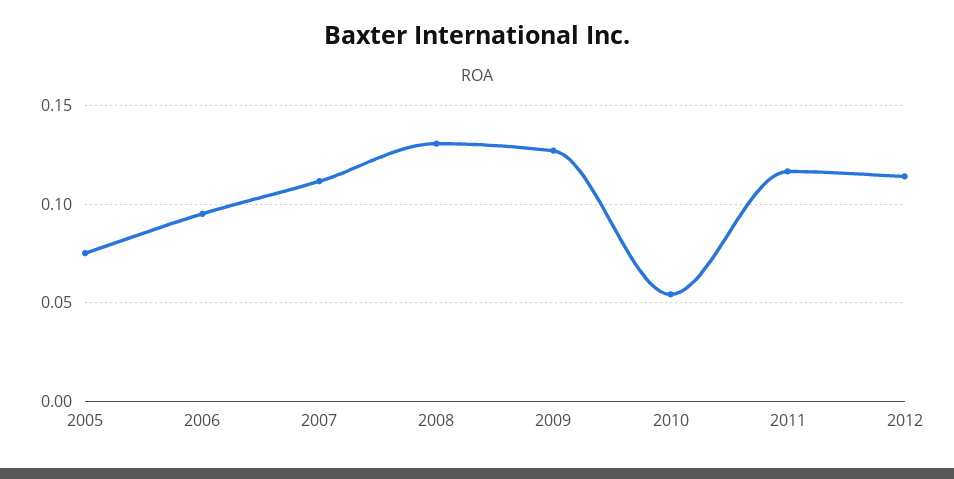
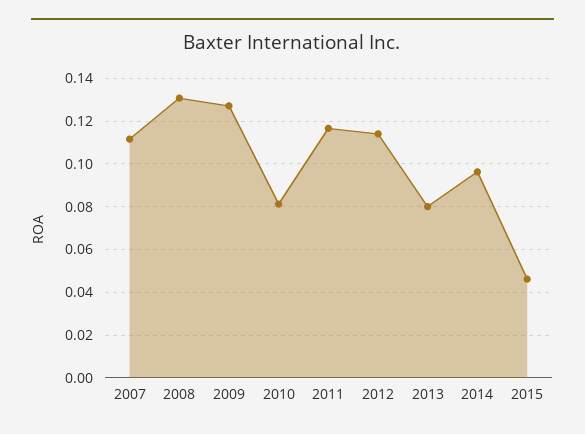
2005: 0.075 -> none
2006: 0.095 -> none
2010: 0.055 -> 0.08
2013: none -> 0.08
2014: none -> 0.095
2015: none -> 0.045

